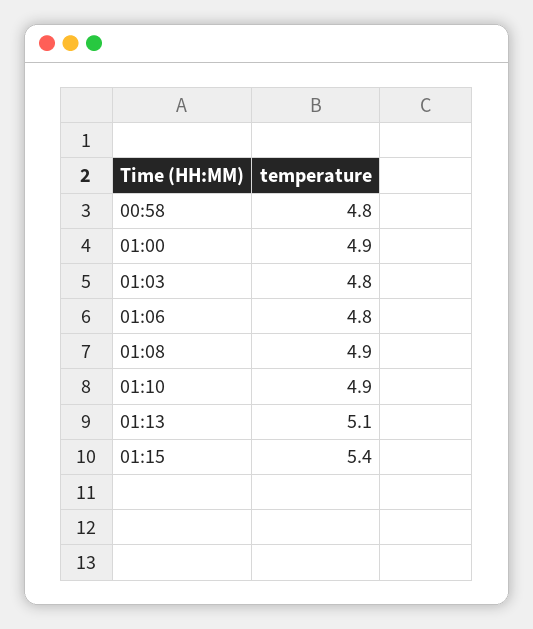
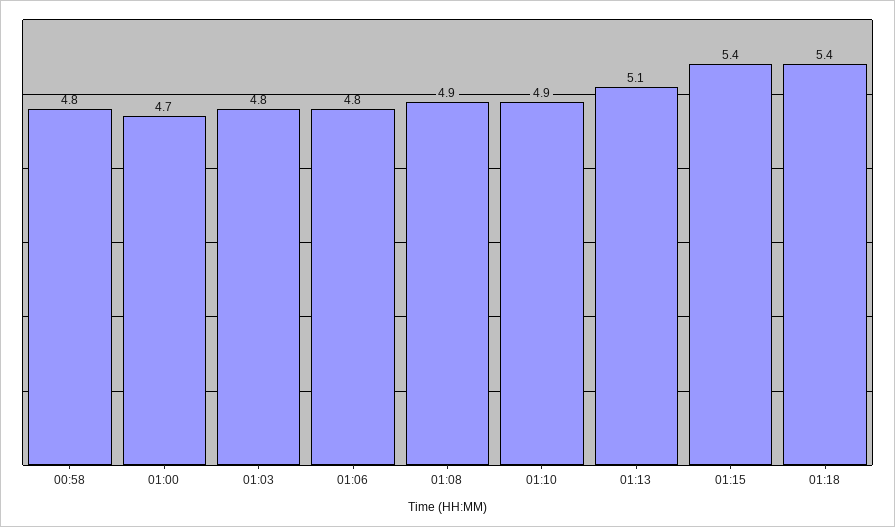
01:00: 4.9 -> 4.7
01:18: none -> 5.4

